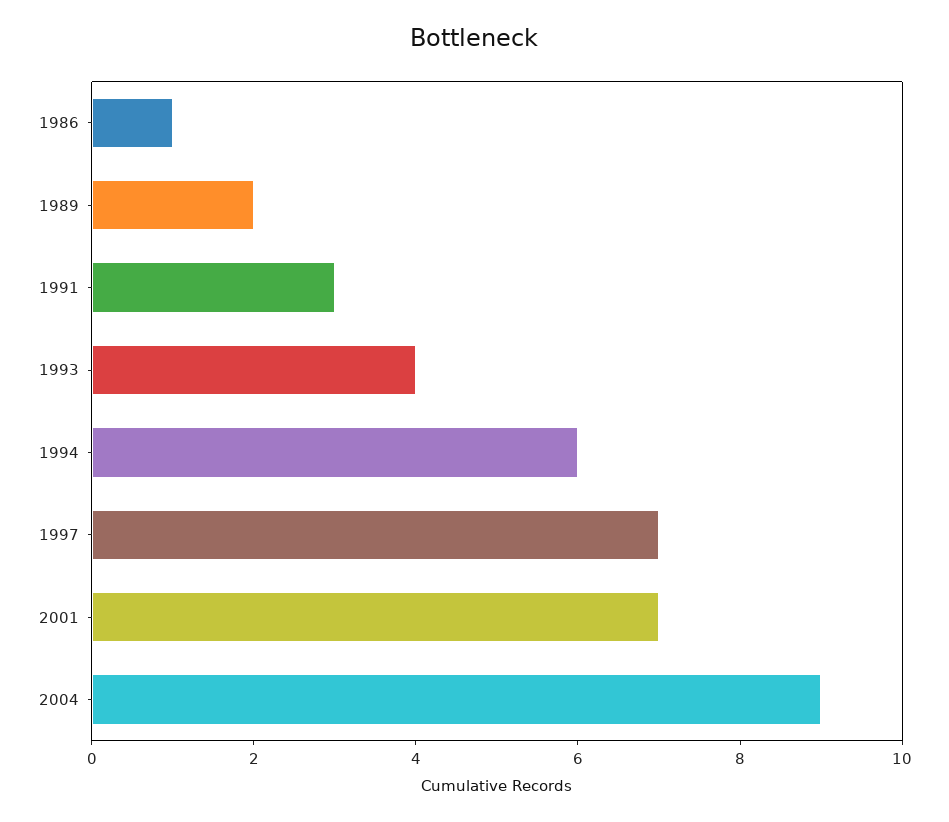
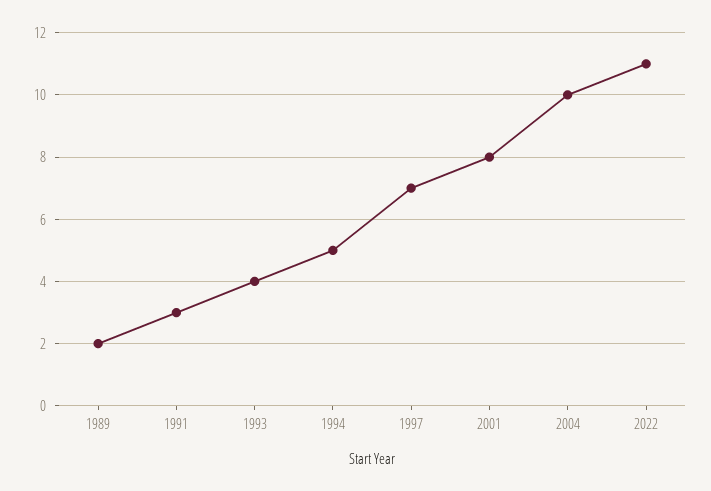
1986: 1 -> none
1994: 6 -> 5
2001: 7 -> 8
2004: 9 -> 10
2022: none -> 11

